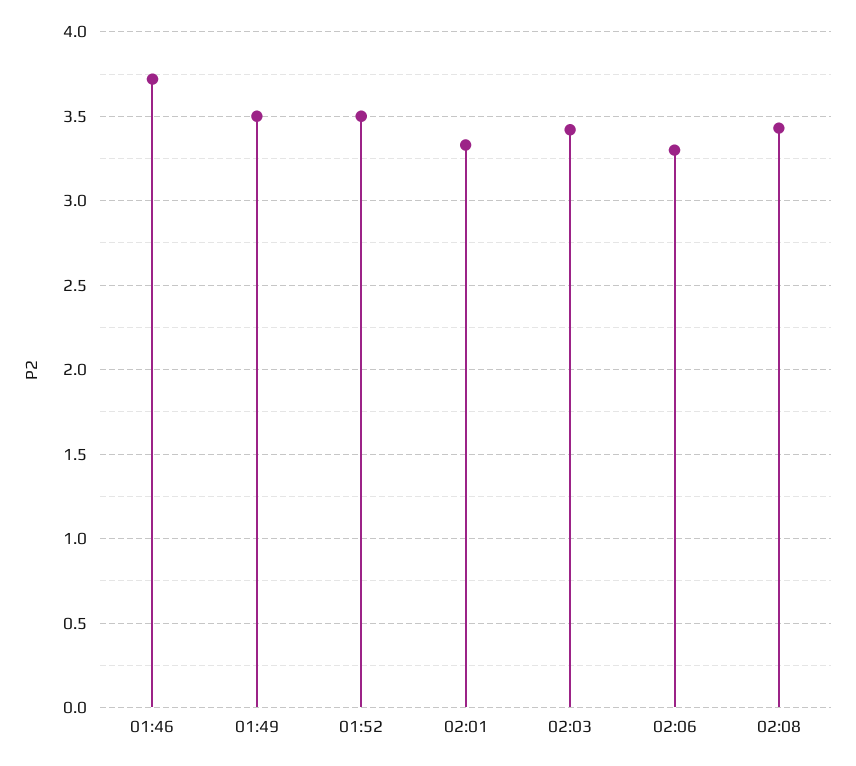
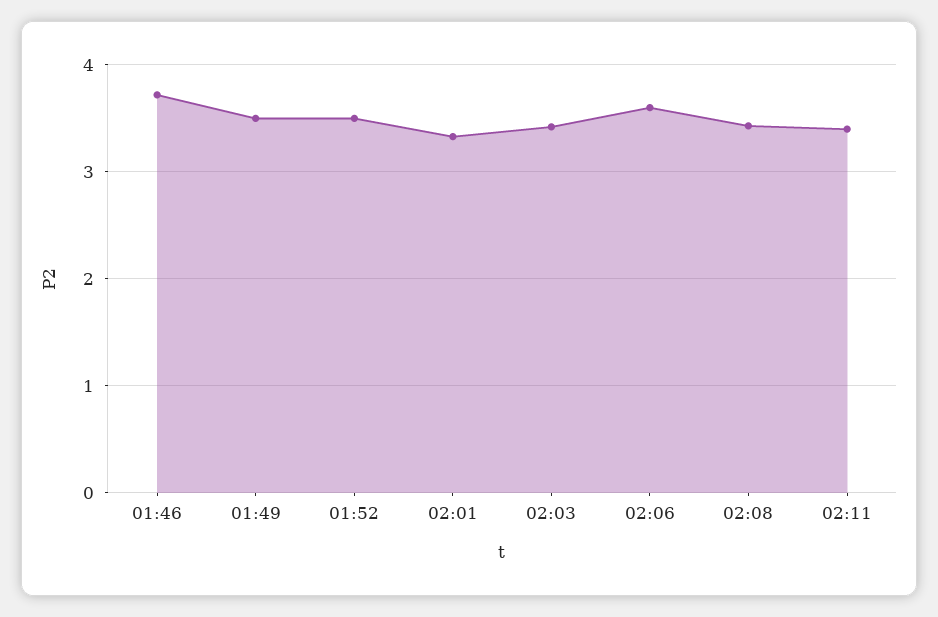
02:06: 3.3 -> 3.6
02:11: none -> 3.4

